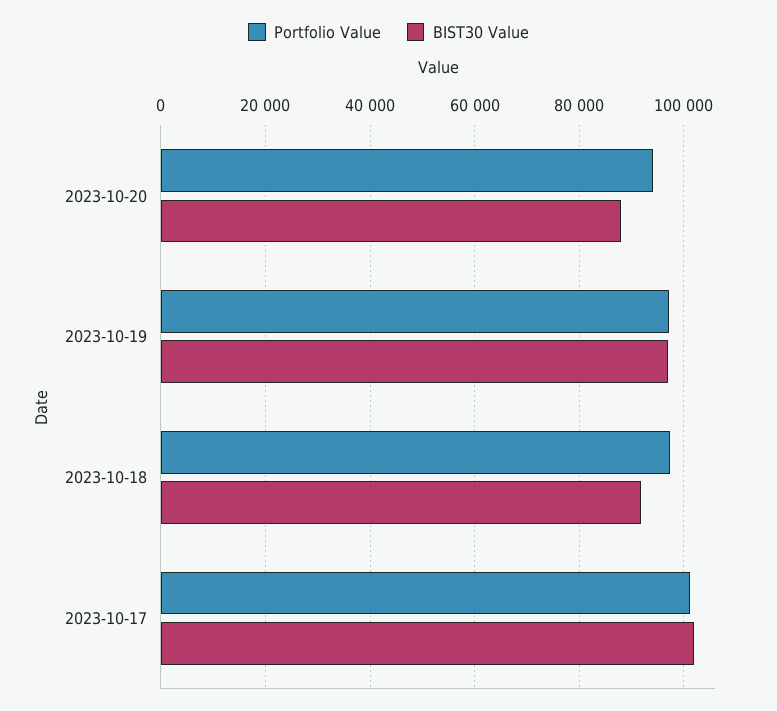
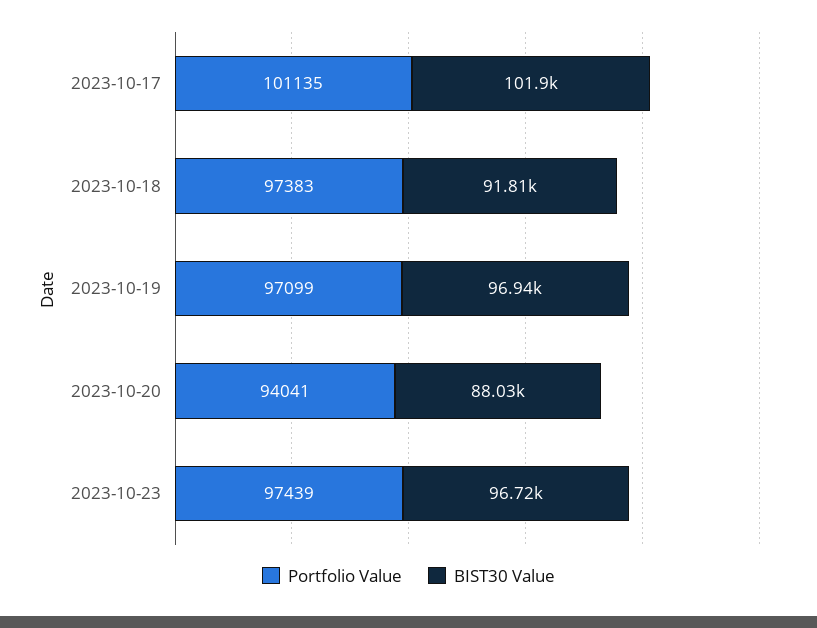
Portfolio Value, 2023-10-23: none -> 97439
BIST30 Value, 2023-10-23: none -> 96720

